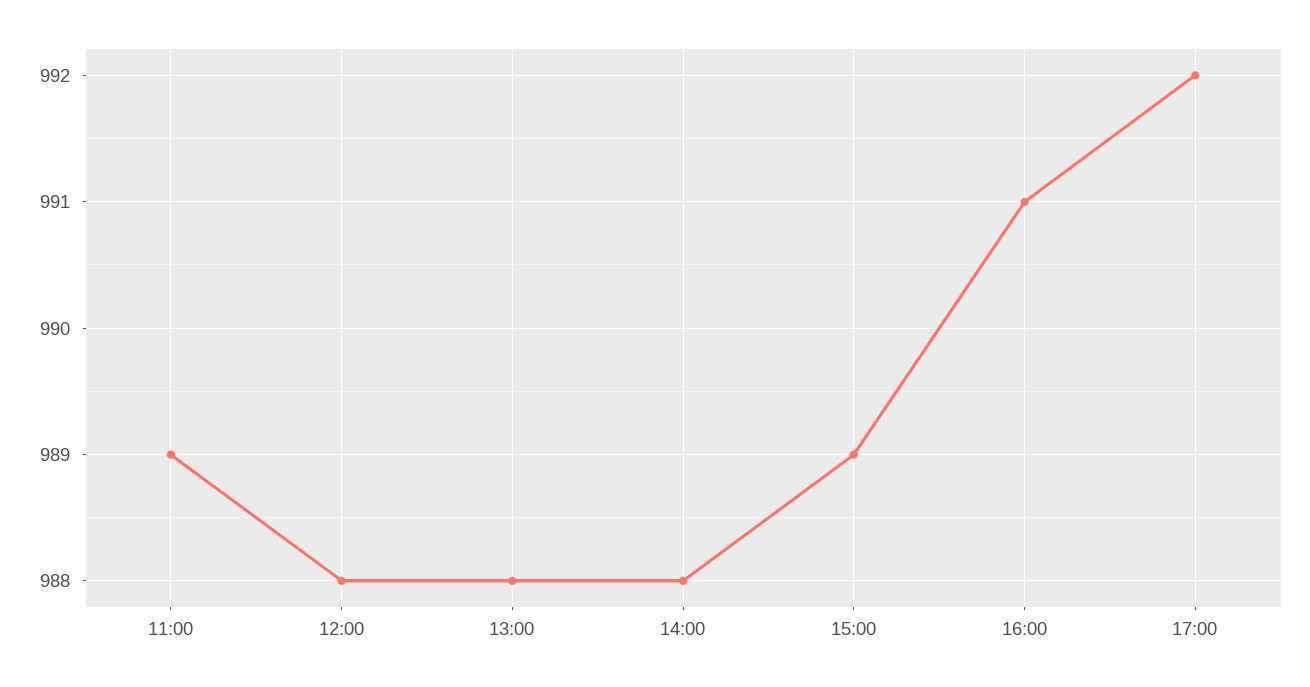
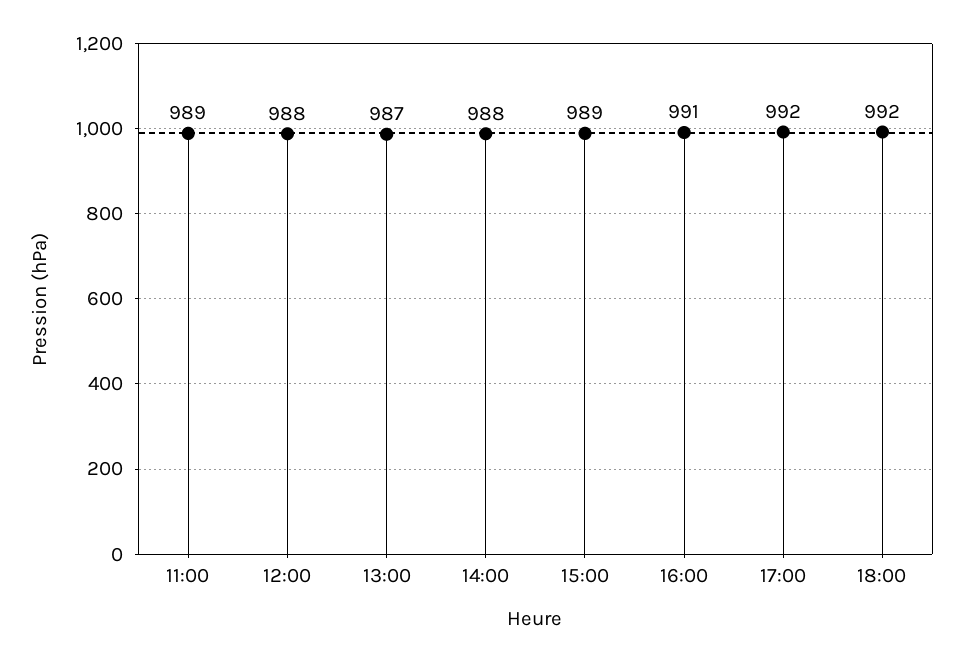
13:00: 988 -> 987
18:00: none -> 992

